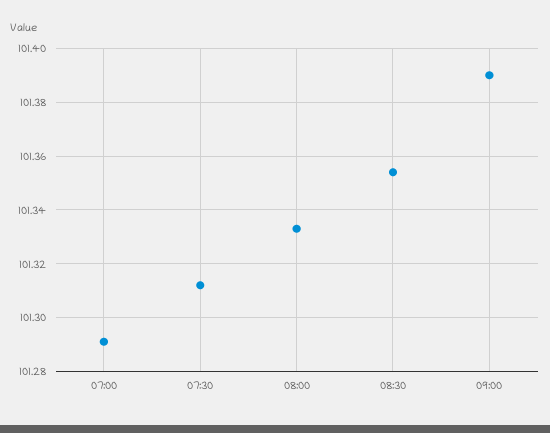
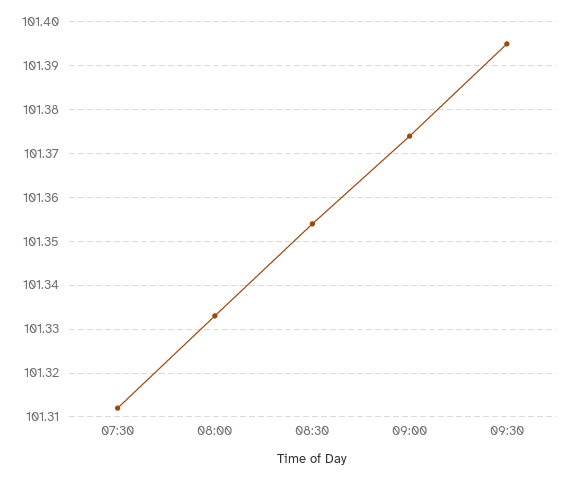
07:00: 101.29 -> none
09:00: 101.39 -> 101.375
09:30: none -> 101.395

